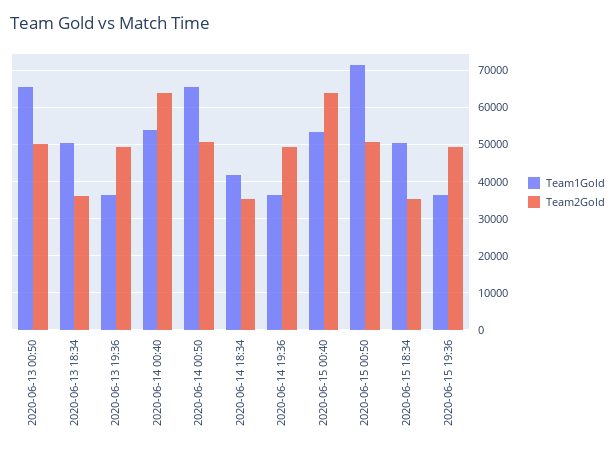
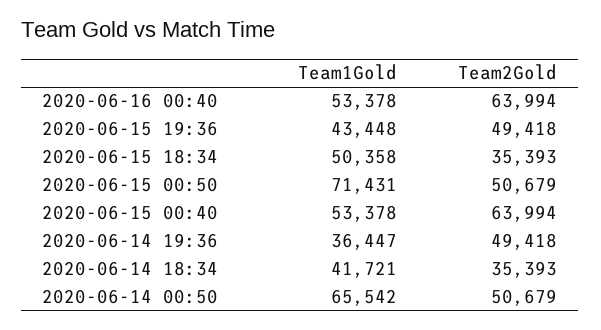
Team1Gold, 2020-06-13 00:50: 66000 -> none
Team2Gold, 2020-06-13 00:50: 50000 -> none
Team1Gold, 2020-06-13 18:34: 50000 -> none
Team2Gold, 2020-06-13 18:34: 36000 -> none
Team1Gold, 2020-06-13 19:36: 36000 -> none
Team2Gold, 2020-06-13 19:36: 50000 -> none
Team1Gold, 2020-06-14 00:40: 54000 -> none
Team2Gold, 2020-06-14 00:40: 64000 -> none
Team1Gold, 2020-06-15 19:36: 36000 -> 43448
Team1Gold, 2020-06-16 00:40: none -> 53378
Team2Gold, 2020-06-16 00:40: none -> 63994

